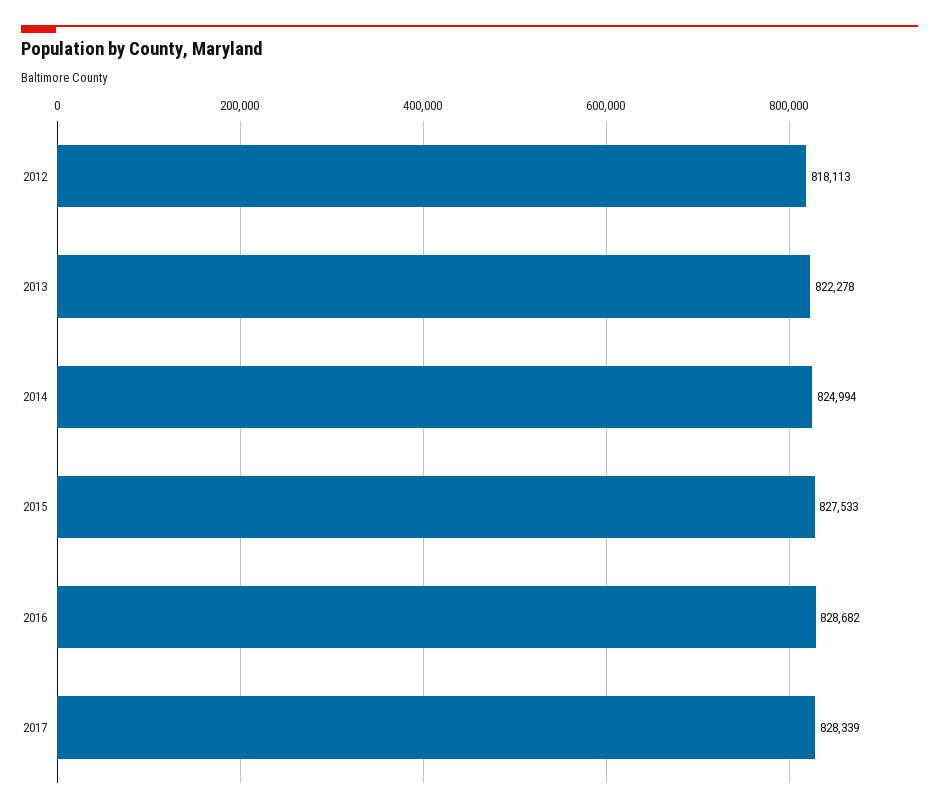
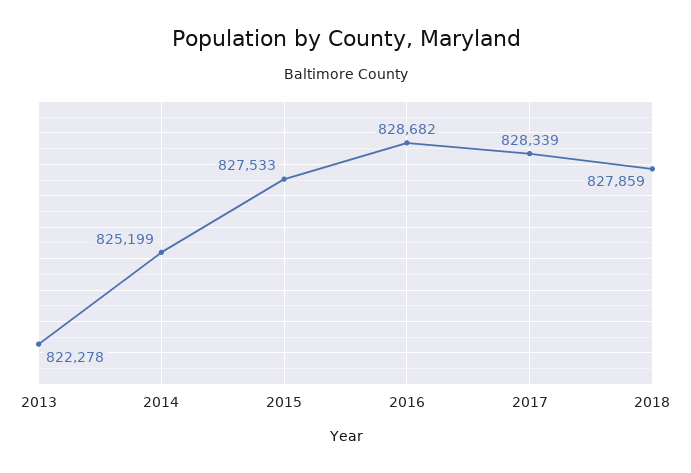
2012: 818113 -> none
2014: 824994 -> 825199
2018: none -> 827859

